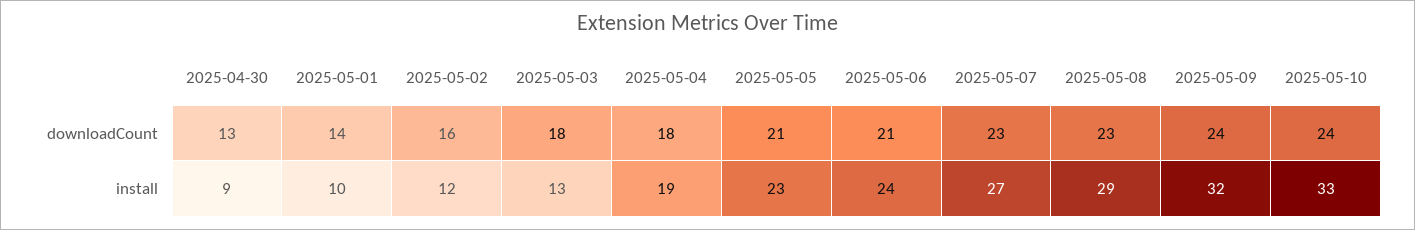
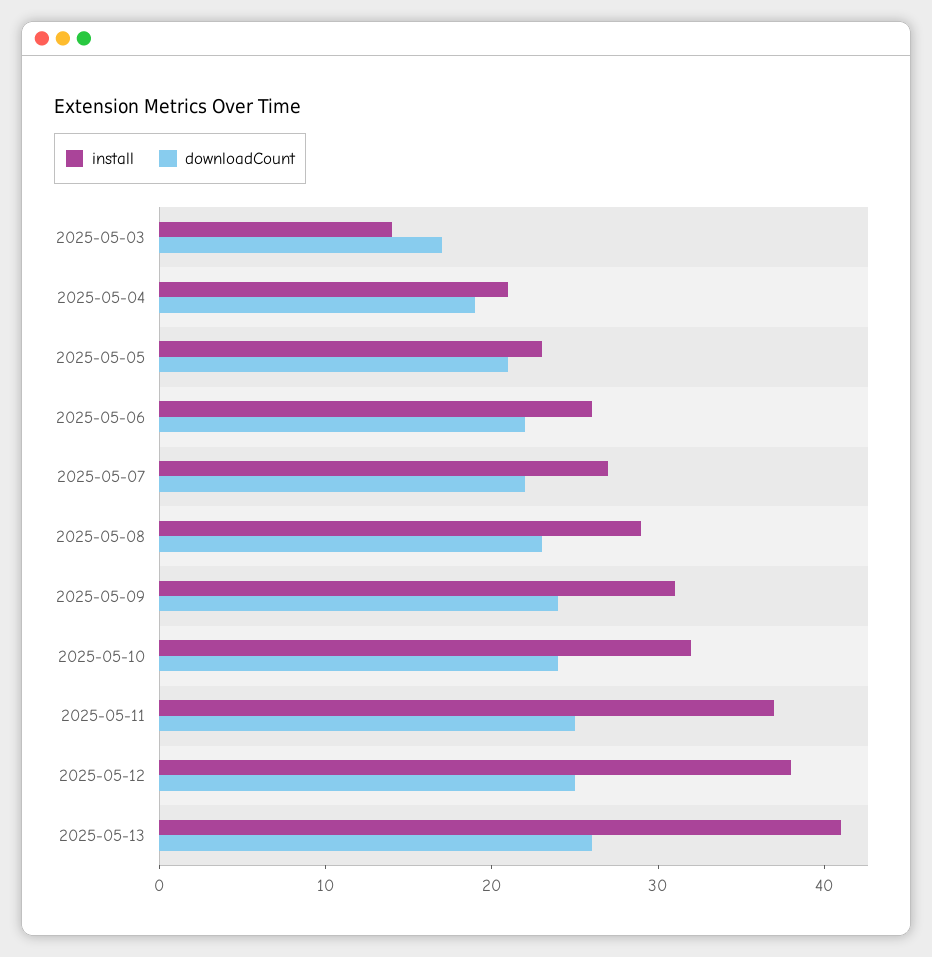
downloadCount, 2025-04-30: 13 -> none
downloadCount, 2025-05-01: 14 -> none
downloadCount, 2025-05-02: 16 -> none
downloadCount, 2025-05-03: 18 -> 17
downloadCount, 2025-05-04: 18 -> 19
downloadCount, 2025-05-06: 21 -> 22
downloadCount, 2025-05-07: 23 -> 22
install, 2025-04-30: 9 -> none
install, 2025-05-01: 10 -> none
install, 2025-05-02: 12 -> none
install, 2025-05-03: 13 -> 14
install, 2025-05-04: 19 -> 21
install, 2025-05-06: 24 -> 26
install, 2025-05-09: 32 -> 31
install, 2025-05-10: 33 -> 32
install, 2025-05-11: none -> 37
downloadCount, 2025-05-11: none -> 25
install, 2025-05-12: none -> 38
downloadCount, 2025-05-12: none -> 25
install, 2025-05-13: none -> 41
downloadCount, 2025-05-13: none -> 26

